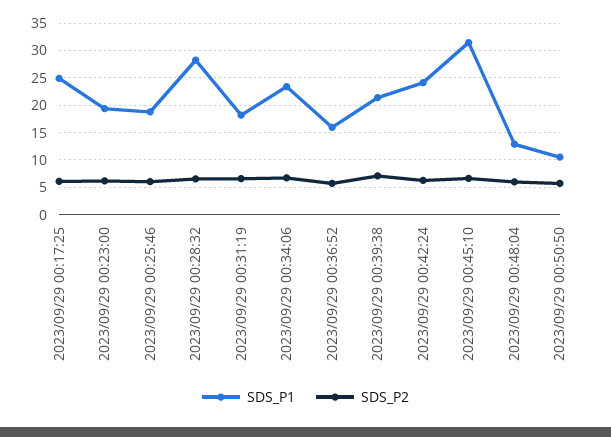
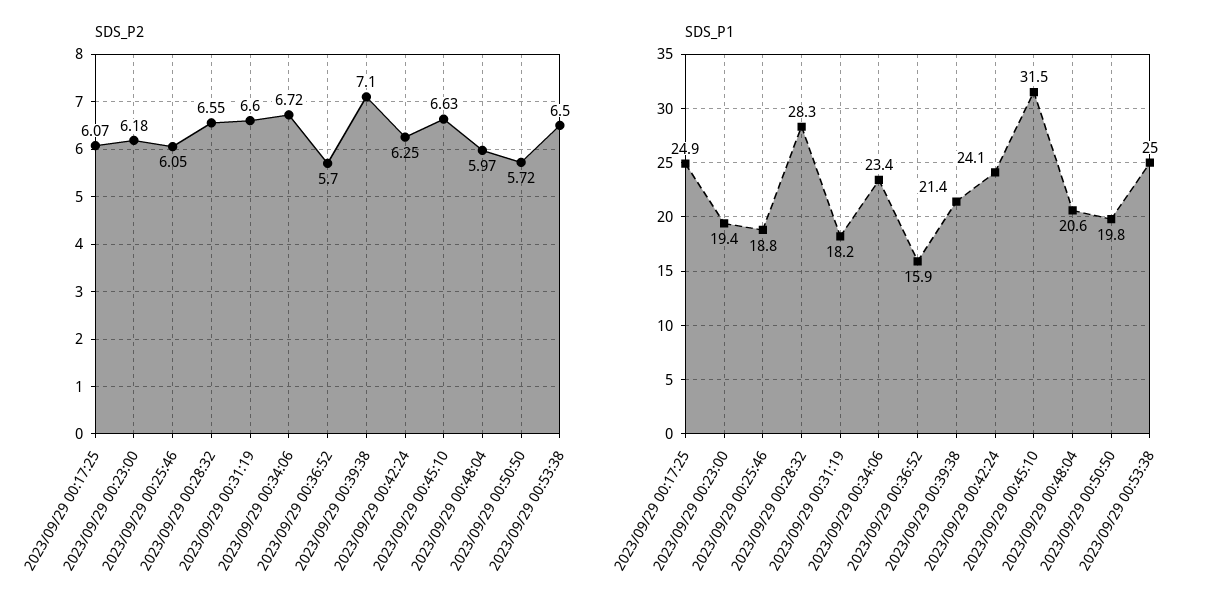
SDS_P1, 2023/09/29 00:48:04: 12.5 -> 20.6
SDS_P1, 2023/09/29 00:50:50: 10 -> 19.8
SDS_P2, 2023/09/29 00:53:38: none -> 6.5
SDS_P1, 2023/09/29 00:53:38: none -> 25

